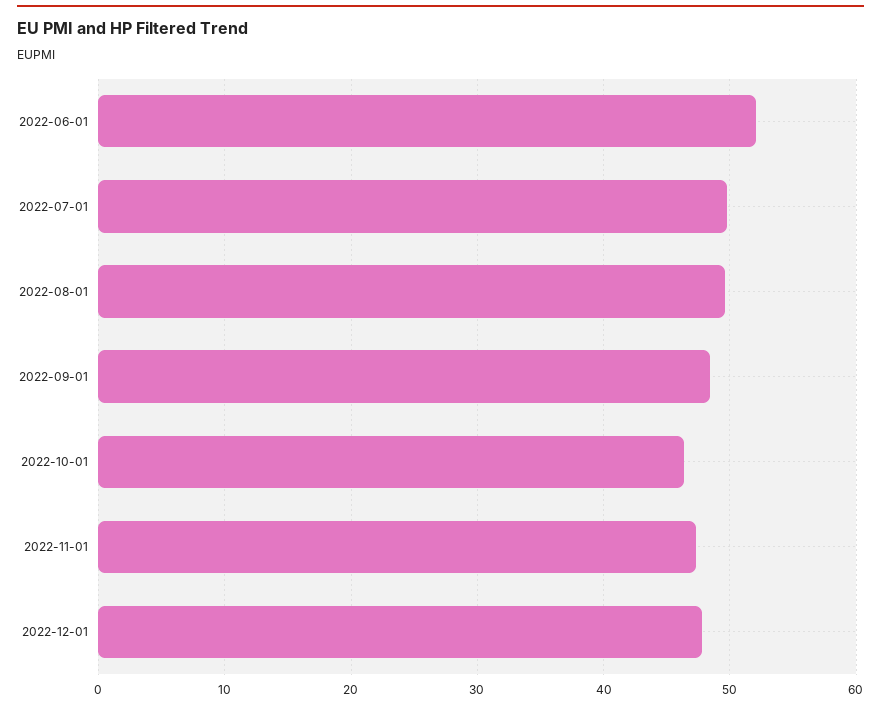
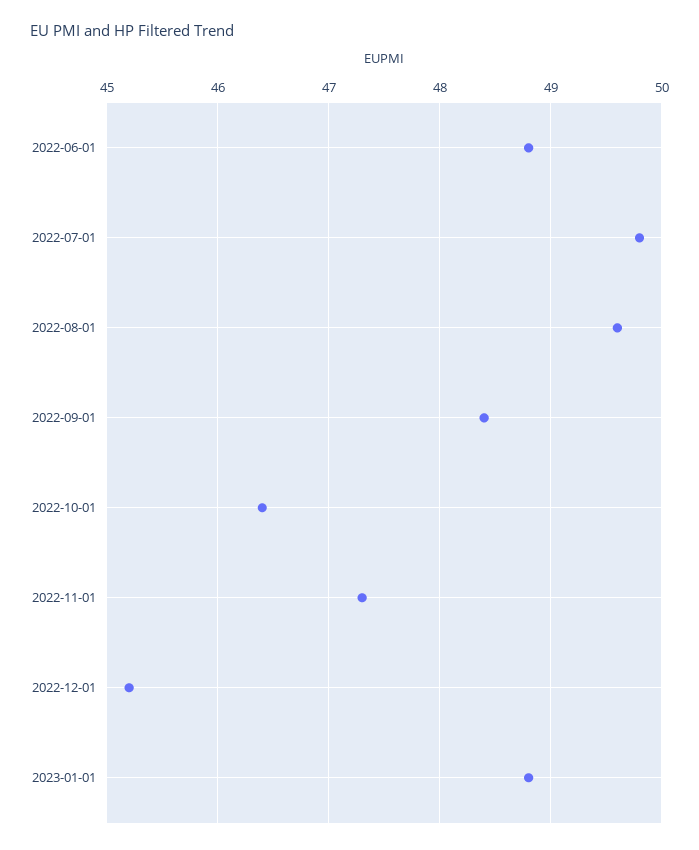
2022-06-01: 52 -> 48.8
2022-12-01: 48 -> 45.2
2023-01-01: none -> 48.8

